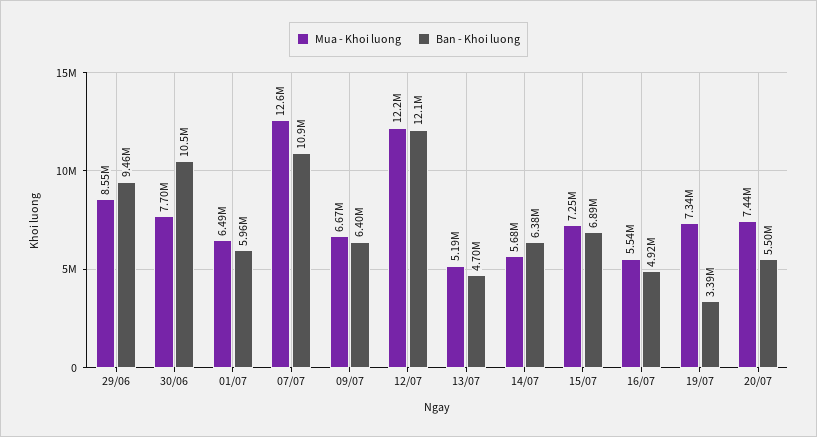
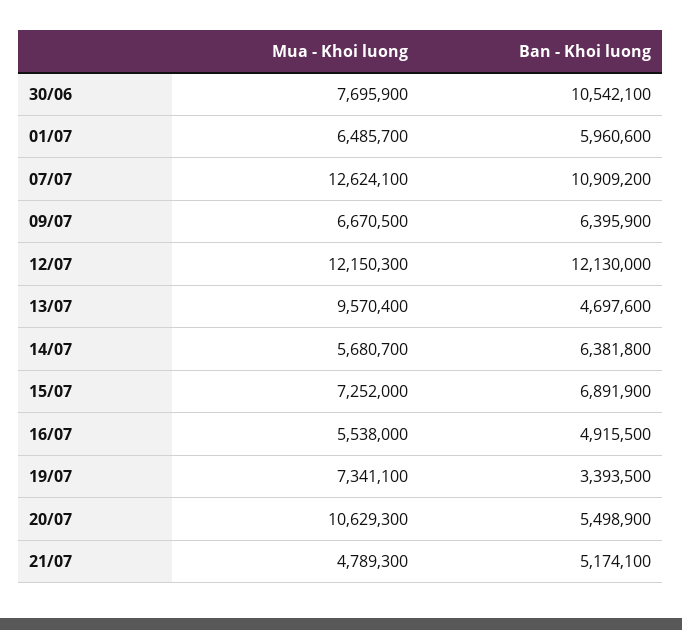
Mua - Khoi luong, 29/06: 8550000 -> none
Ban - Khoi luong, 29/06: 9460000 -> none
Mua - Khoi luong, 13/07: 5190000 -> 9570400
Mua - Khoi luong, 20/07: 7440000 -> 10629300
Mua - Khoi luong, 21/07: none -> 4789300
Ban - Khoi luong, 21/07: none -> 5174100

